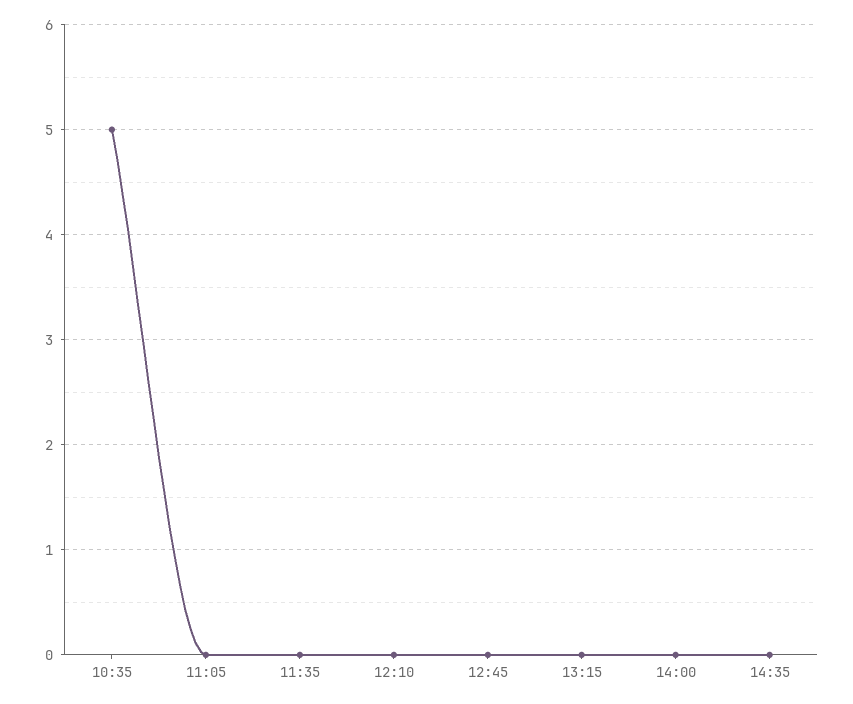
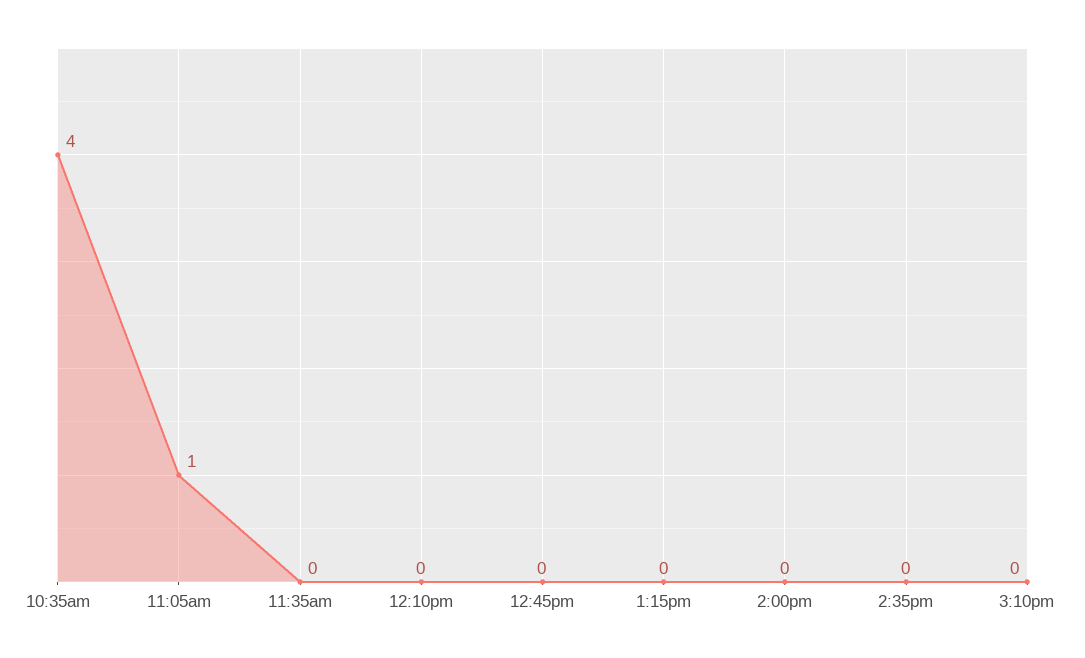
10:35: 5 -> 4
11:05: 0 -> 1
3:10pm: none -> 0

